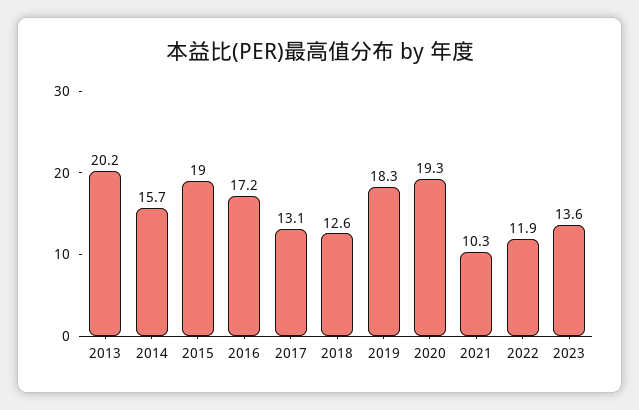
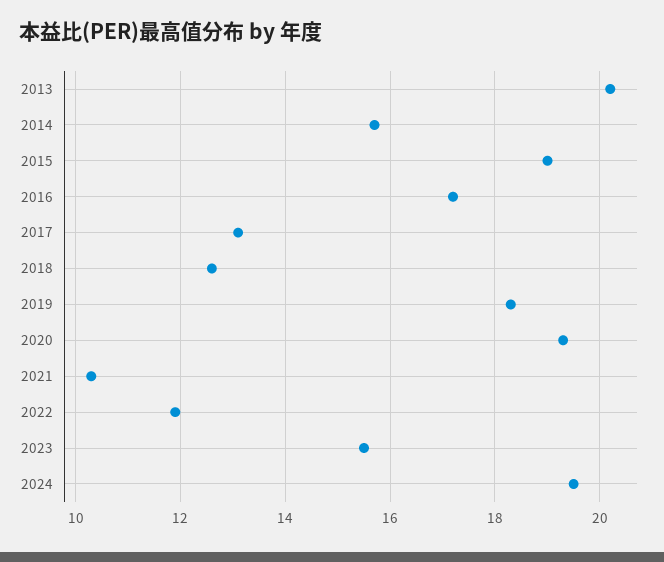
2023: 13.6 -> 15.5
2024: none -> 19.5

